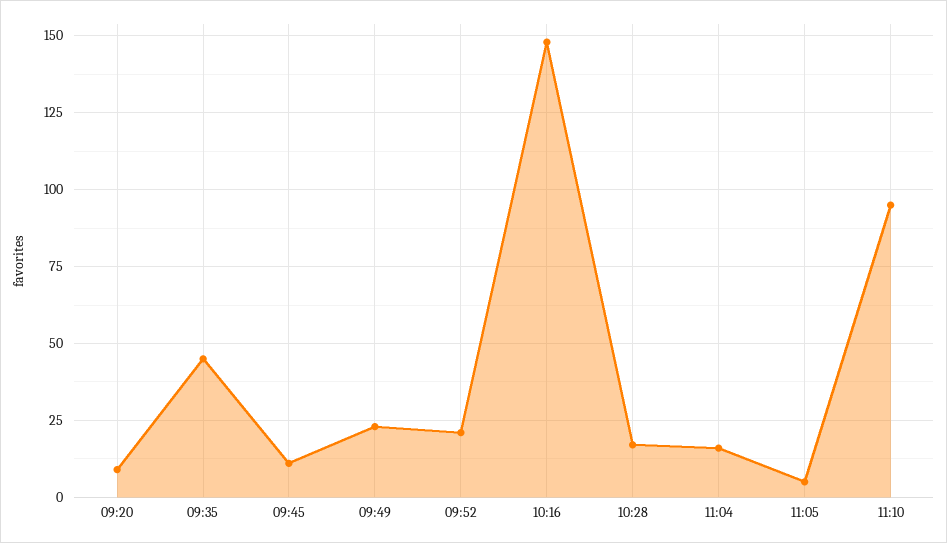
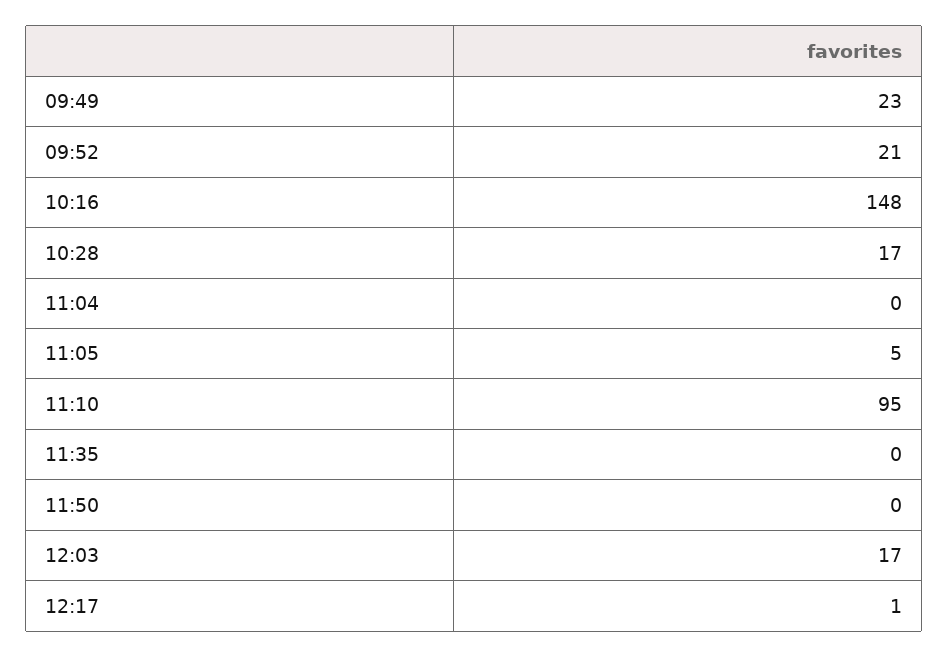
09:20: 10 -> none
09:35: 45 -> none
09:45: 10 -> none
11:04: 15 -> 0
11:35: none -> 0
11:50: none -> 0
12:03: none -> 17
12:17: none -> 1

